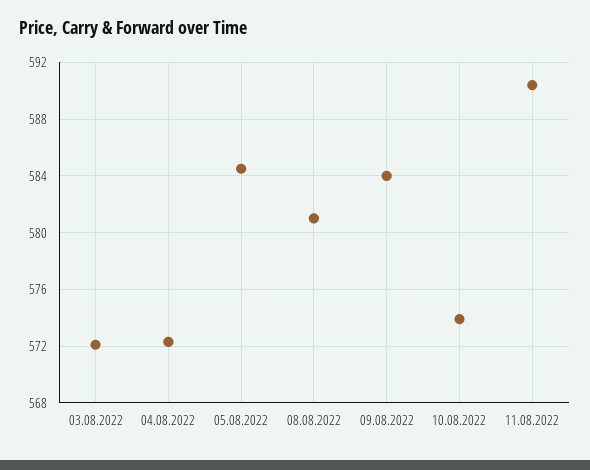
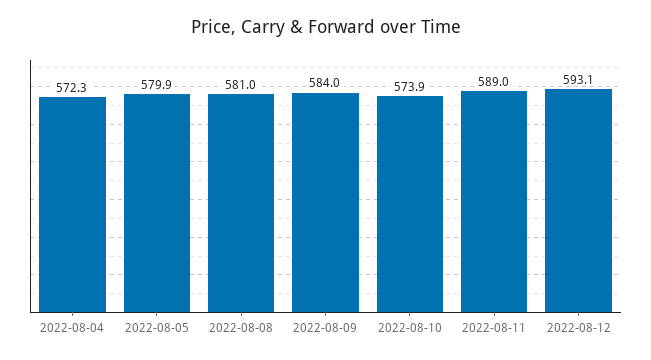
03.08.2022: 572 -> none
05.08.2022: 584.5 -> 579.9
11.08.2022: 590.5 -> 589
2022-08-12: none -> 593.1

